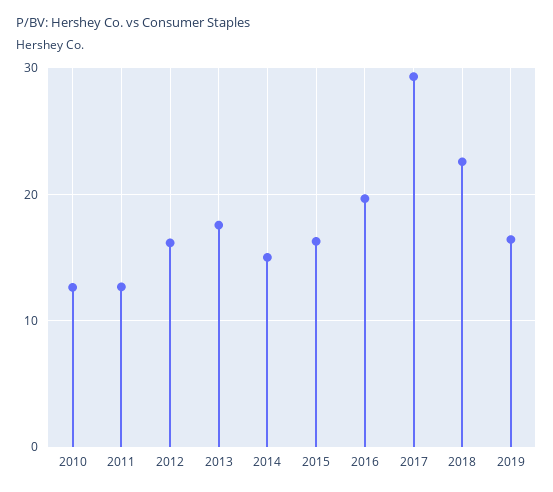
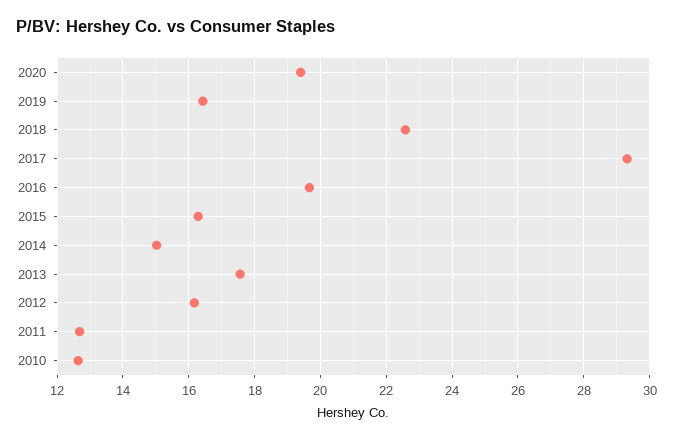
2020: none -> 19.4

